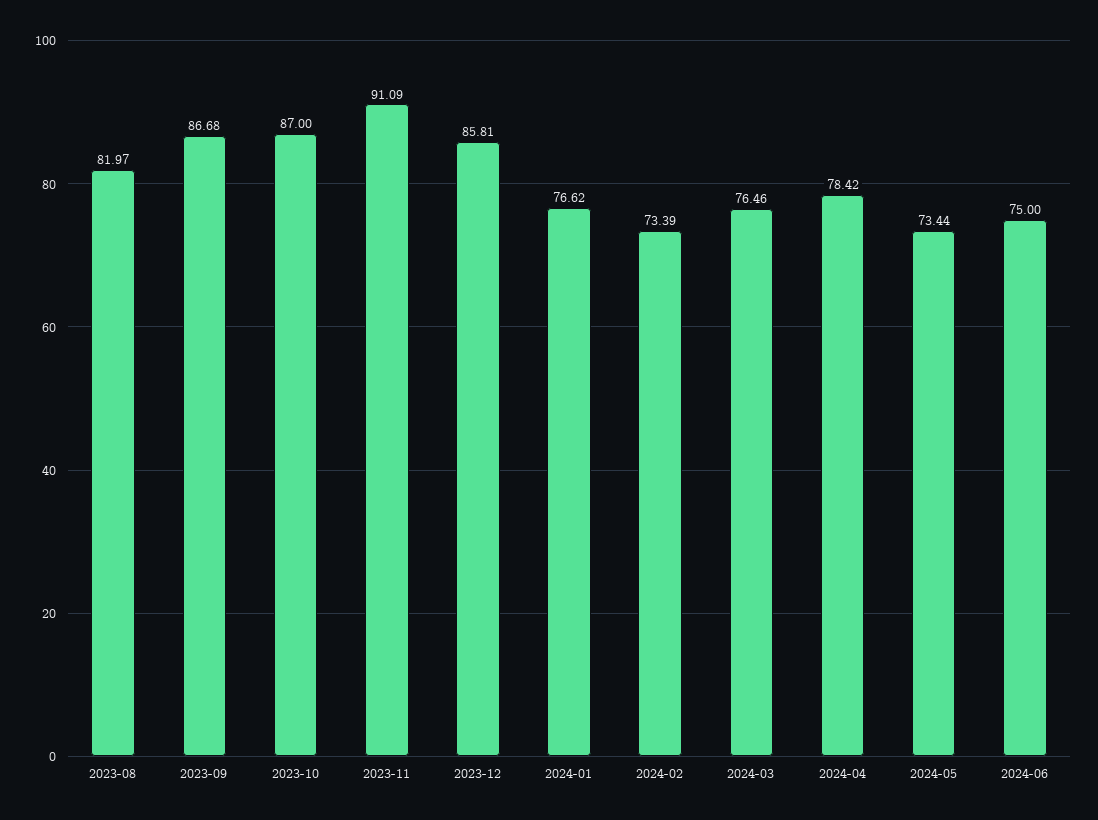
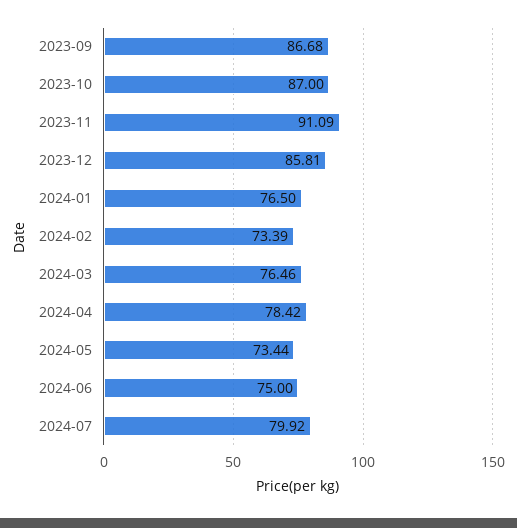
2023-08: 81.97 -> none
2024-01: 76.62 -> 76.5
2024-07: none -> 79.92

